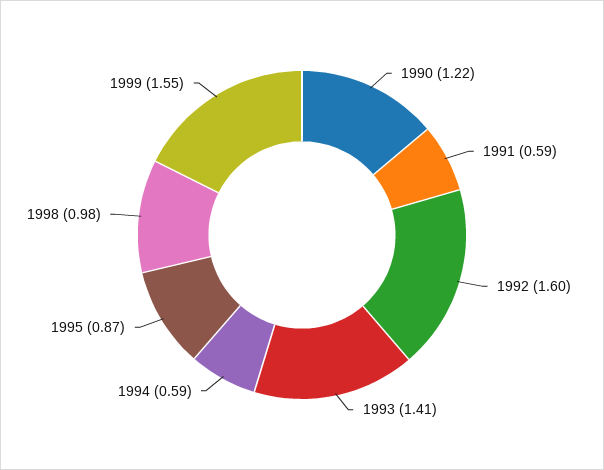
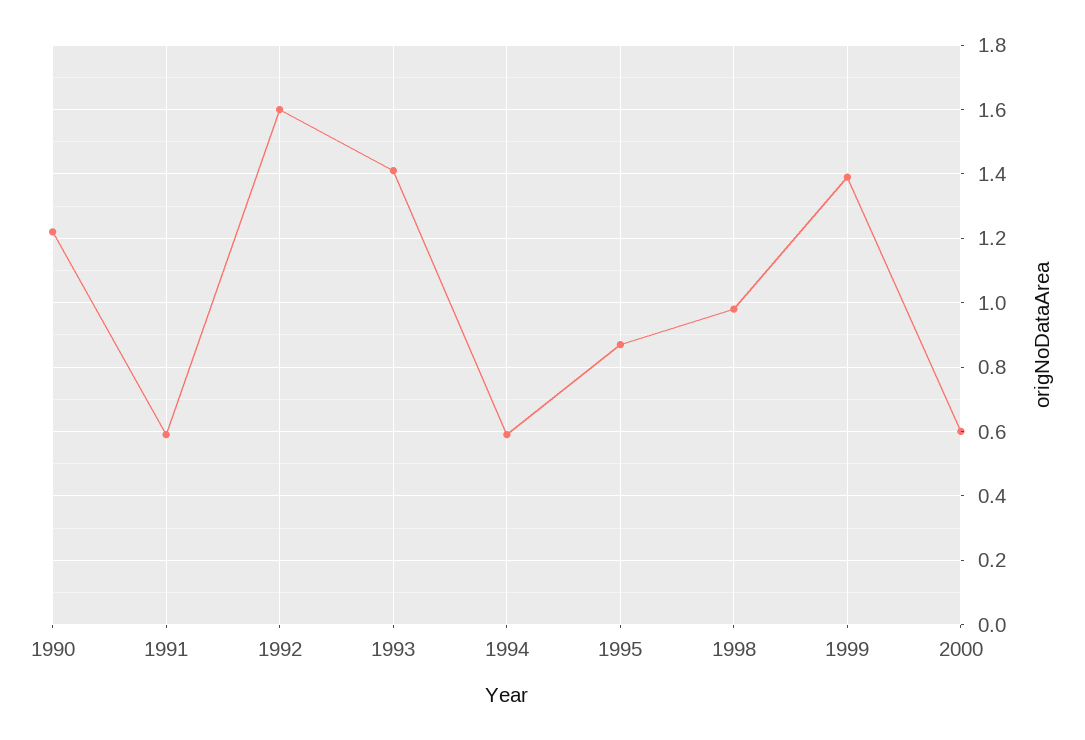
1999: 1.55 -> 1.4
2000: none -> 0.6

